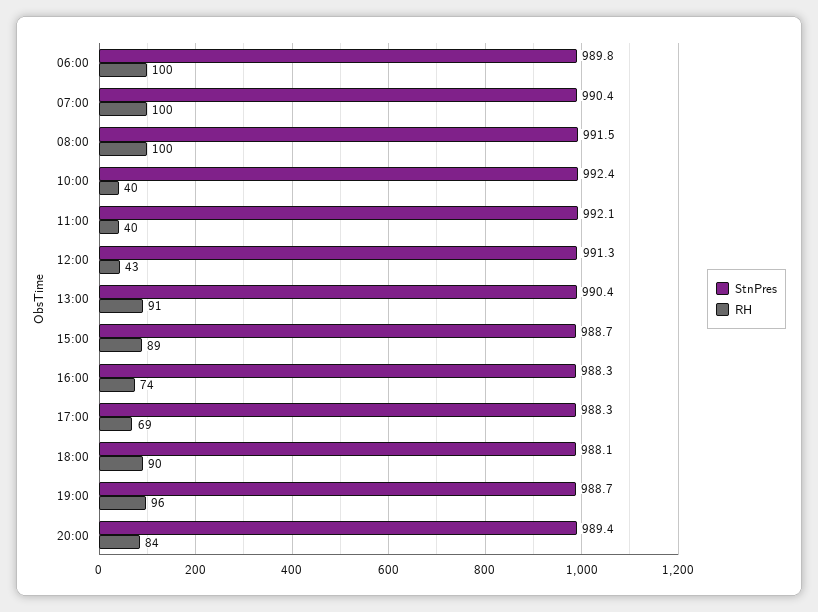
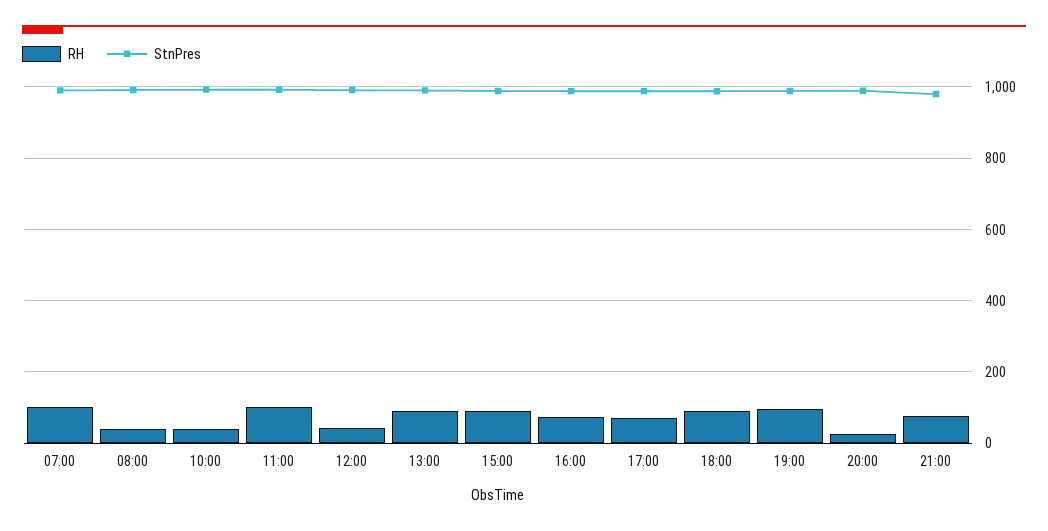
StnPres, 06:00: 989.8 -> none
RH, 06:00: 100 -> none
RH, 08:00: 100 -> 40
RH, 11:00: 40 -> 100
RH, 20:00: 84 -> 20
RH, 21:00: none -> 80
StnPres, 21:00: none -> 980

